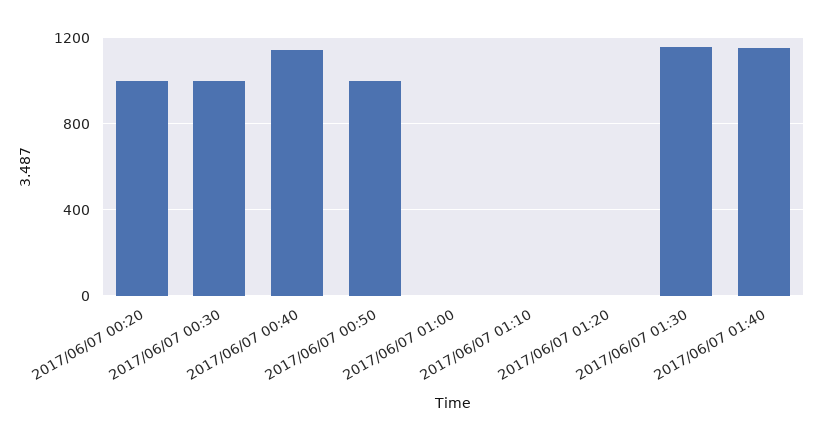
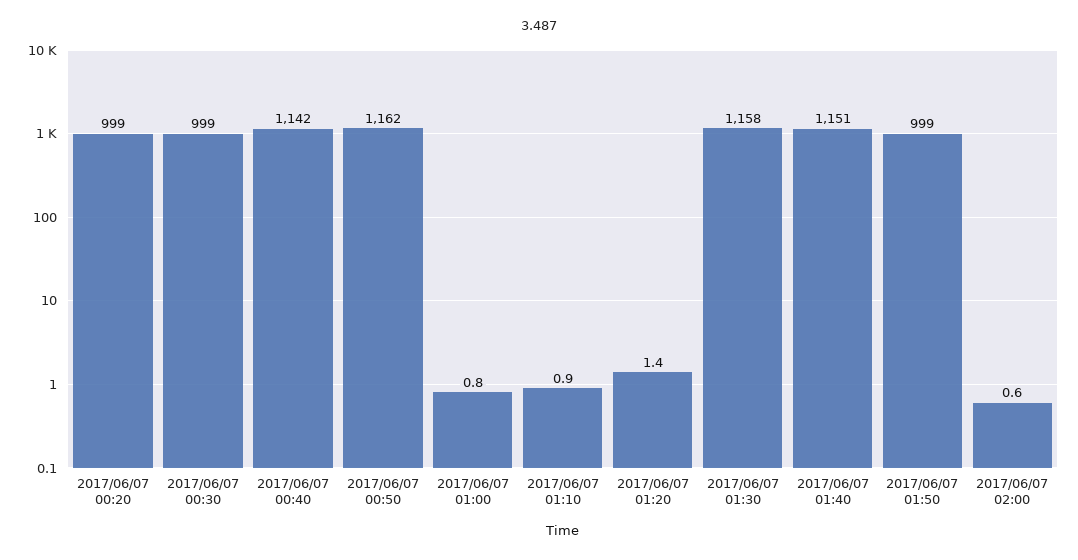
2017/06/07 00:50: 1000 -> 1162
2017/06/07 01:50: none -> 999
2017/06/07 02:00: none -> 0.6

